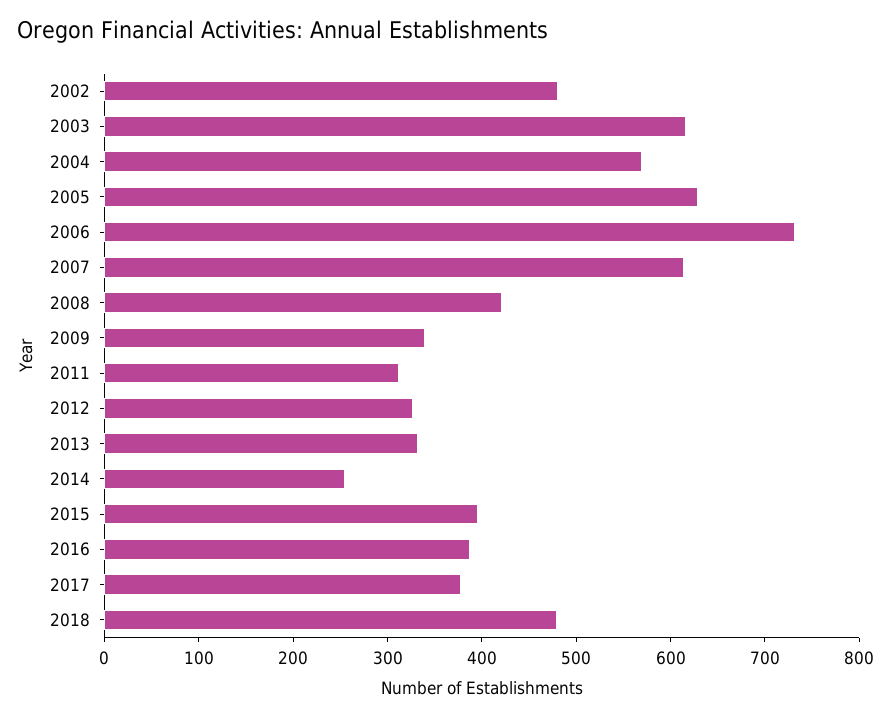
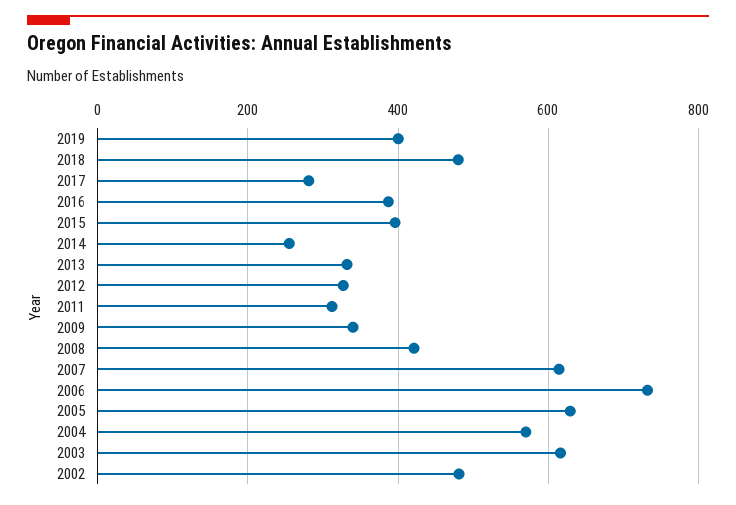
2017: 380 -> 280
2019: none -> 400

